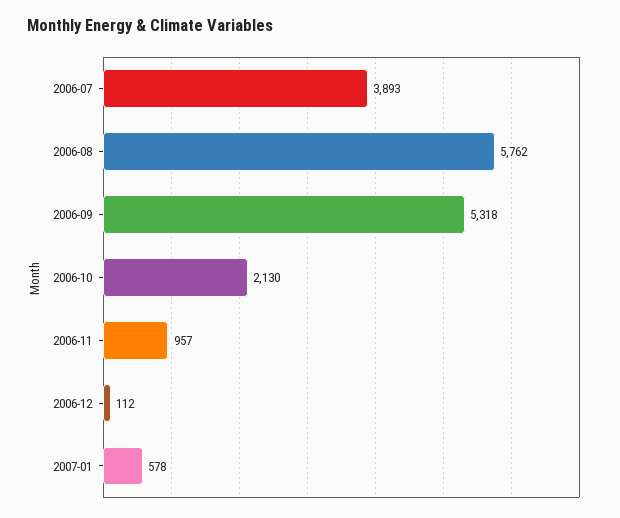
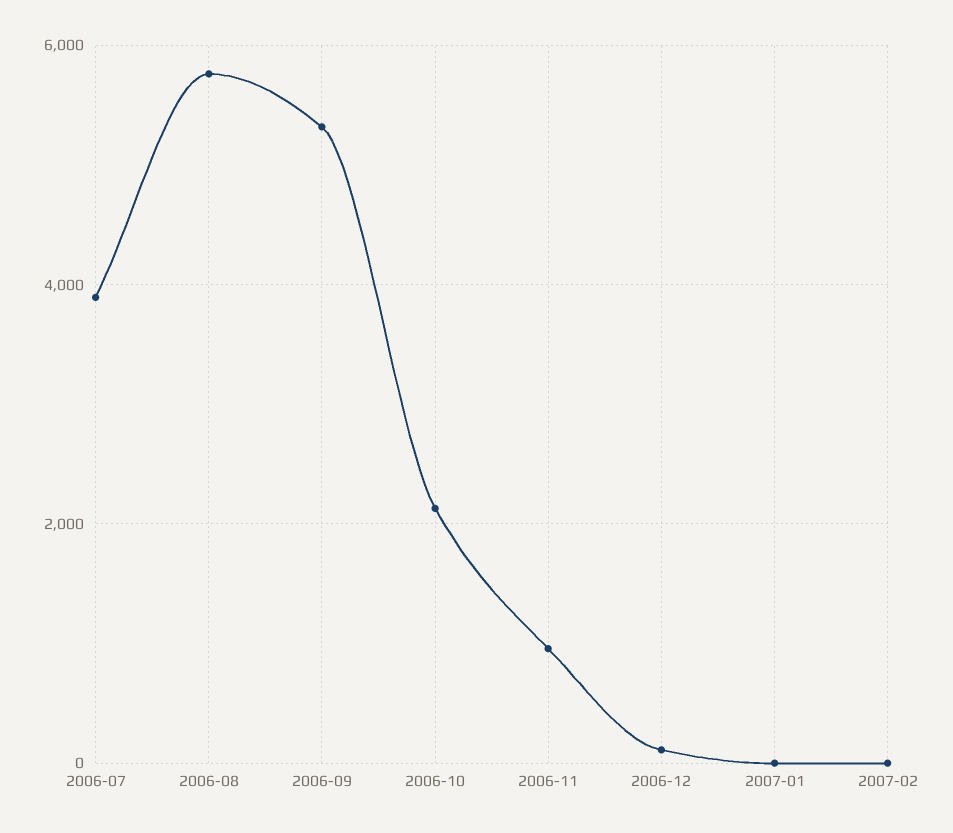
2007-01: 578 -> 0
2007-02: none -> 0

